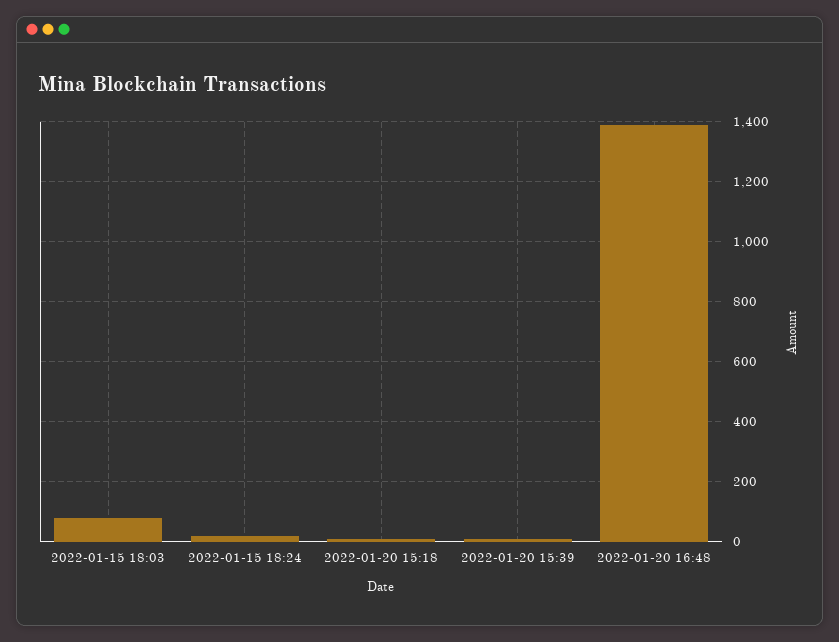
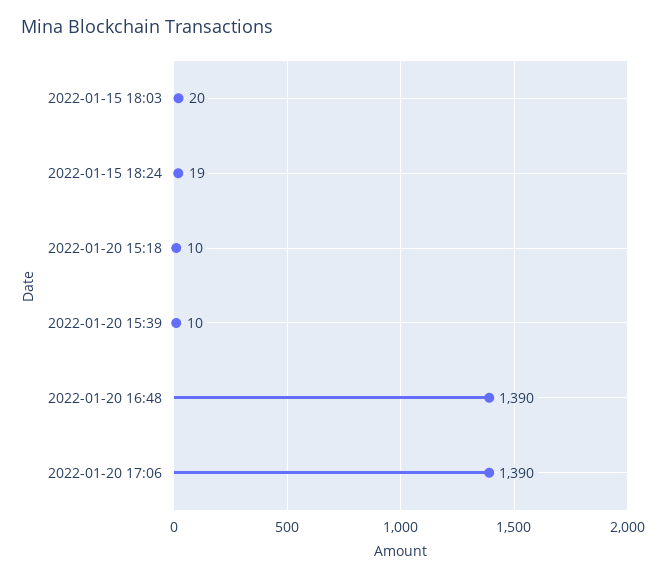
2022-01-15 18:03: 80 -> 20
2022-01-20 17:06: none -> 1390

